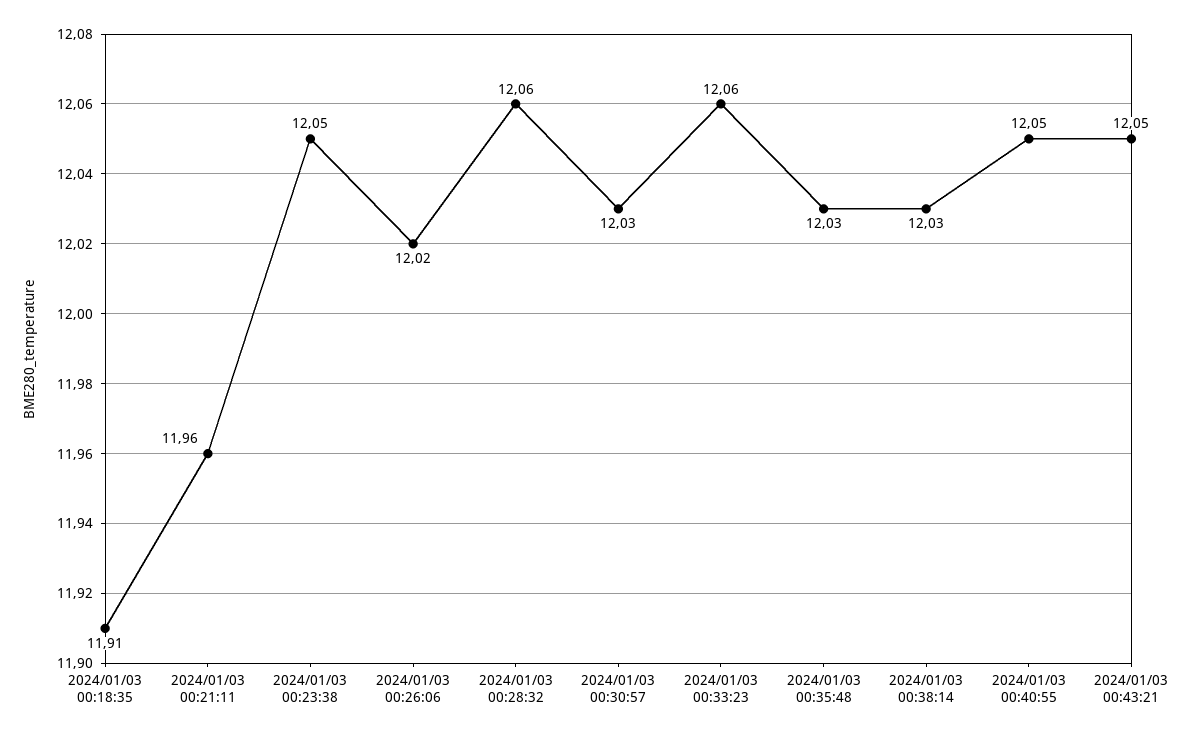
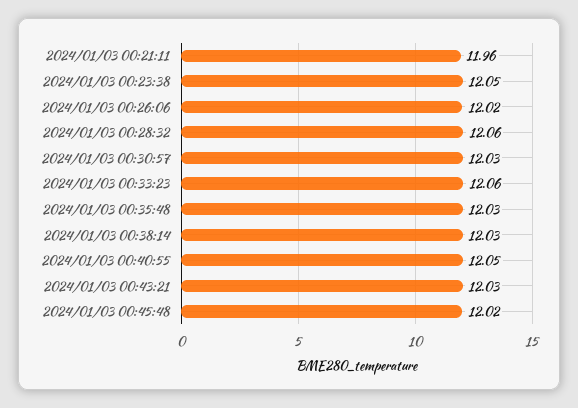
2024/01/03 00:18:35: 11.91 -> none
2024/01/03 00:43:21: 12.05 -> 12.03
2024/01/03 00:45:48: none -> 12.02

